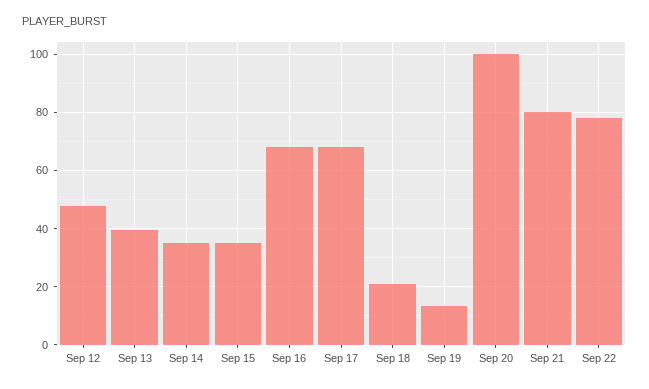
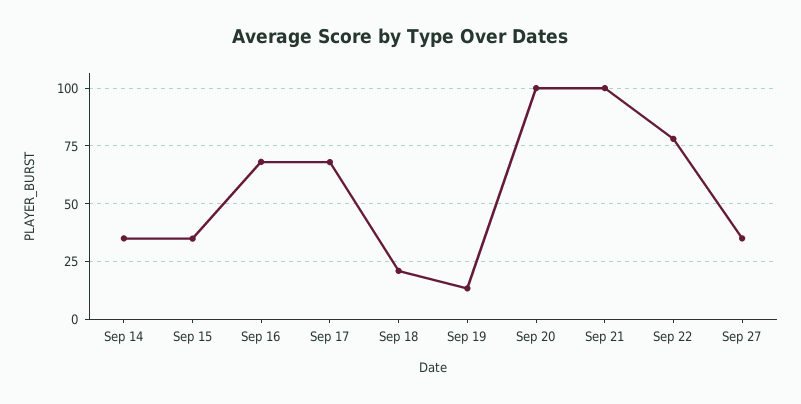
Sep 12: 47.5 -> none
Sep 13: 40 -> none
Sep 21: 80 -> 100
Sep 27: none -> 35

